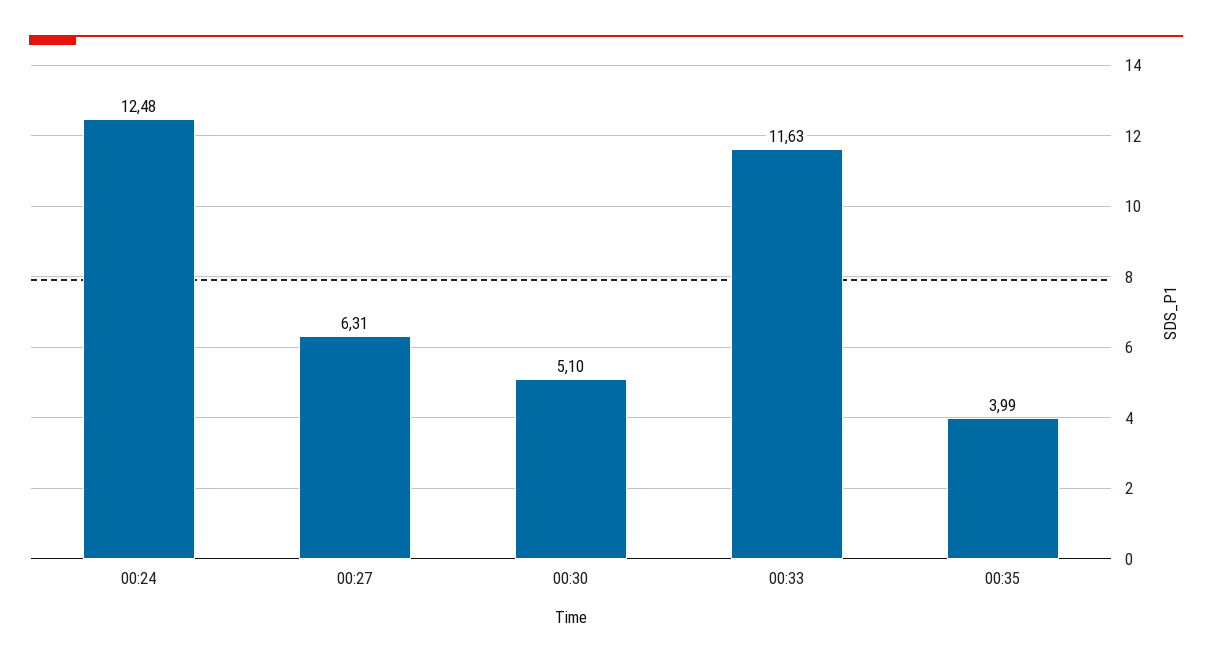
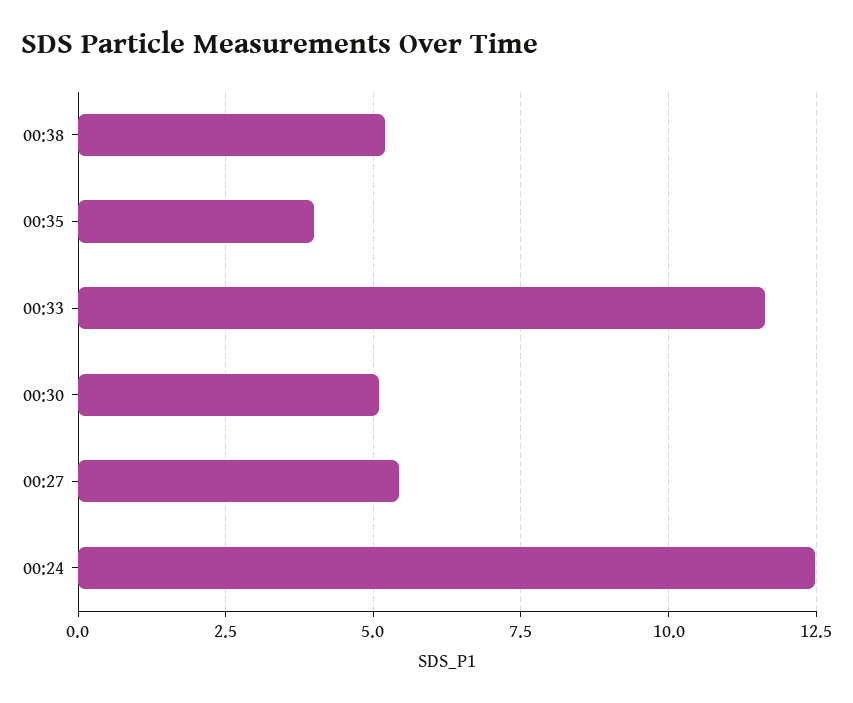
00:27: 6.31 -> 5.5
00:38: none -> 5.25

